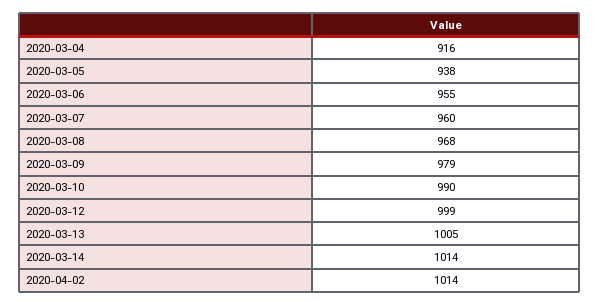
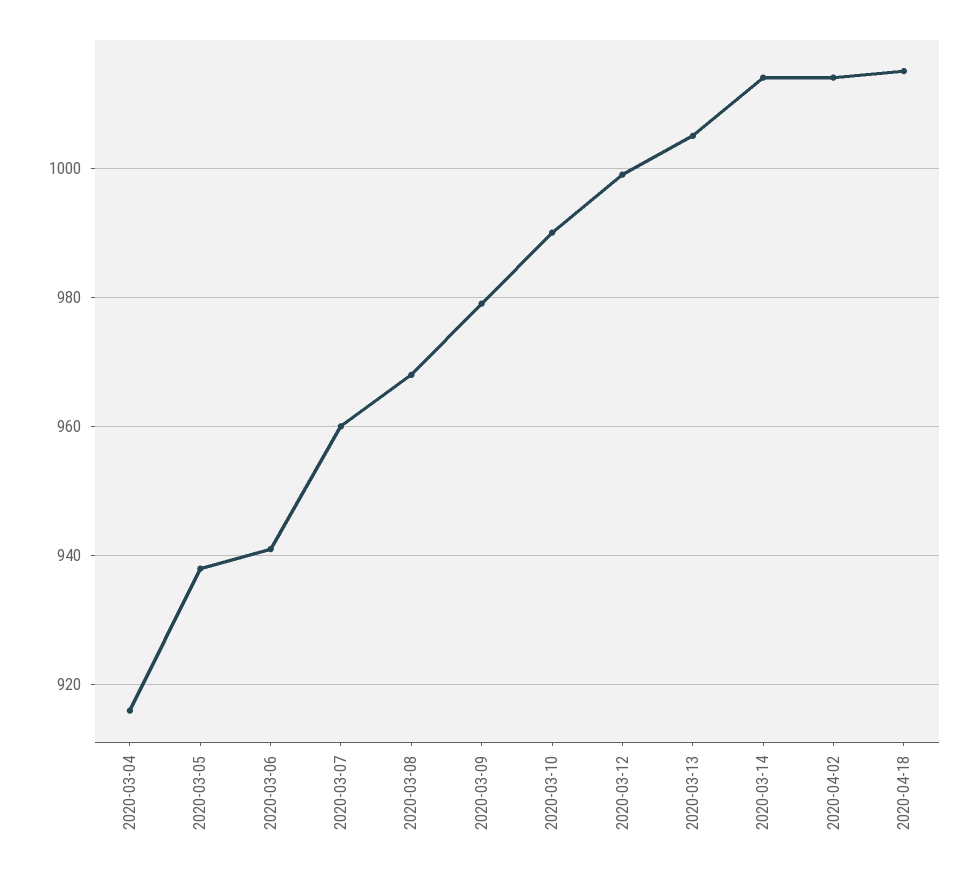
2020-03-06: 955 -> 940
2020-04-18: none -> 1015

